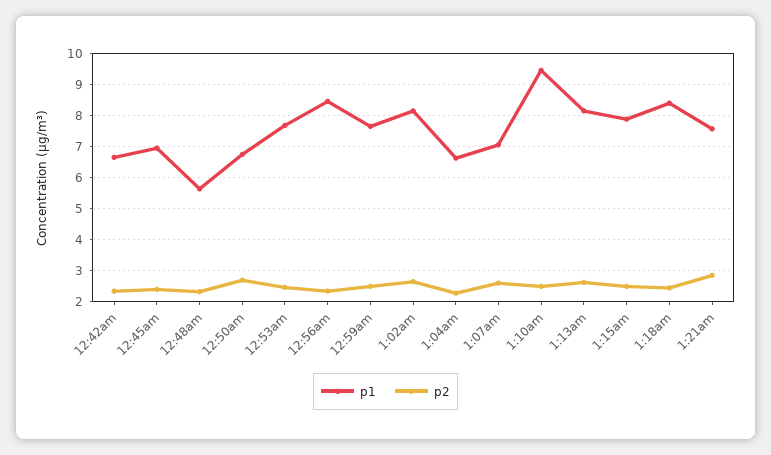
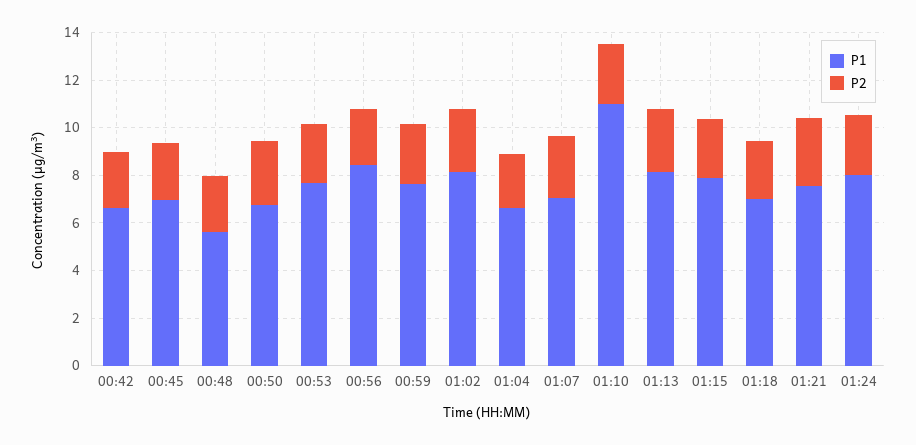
p1, 1:10am: 9.4 -> 11
p1, 1:18am: 8.4 -> 7
p1, 01:24: none -> 8
p2, 01:24: none -> 2.5

